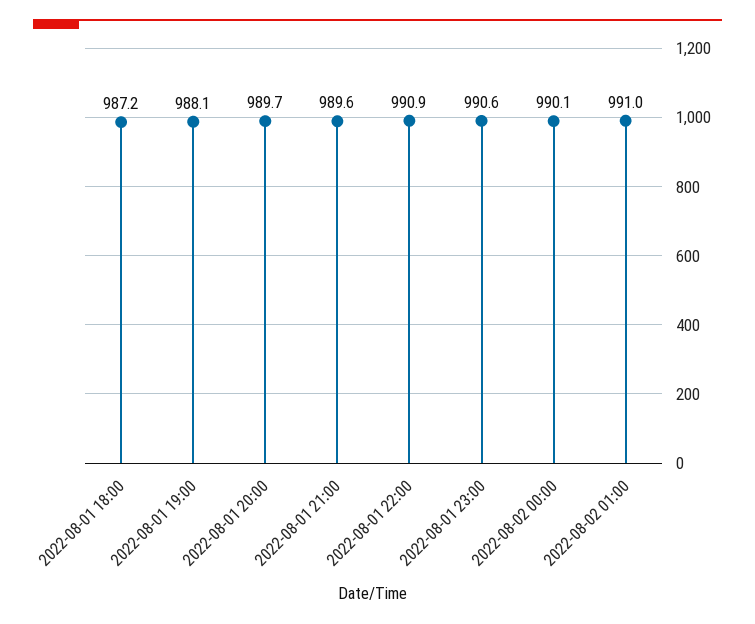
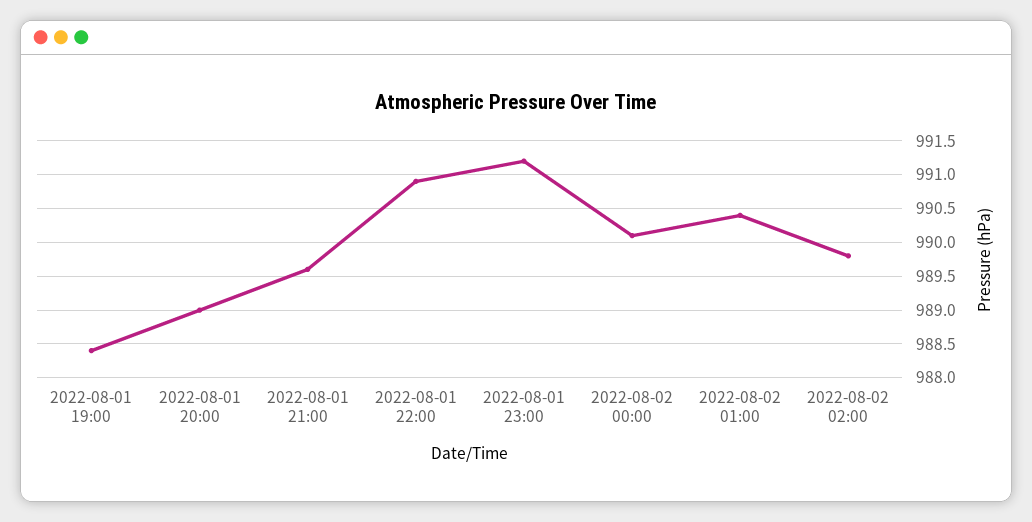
2022-08-01 18:00: 987.2 -> none
2022-08-01 19:00: 988.1 -> 988.4
2022-08-01 20:00: 989.7 -> 989
2022-08-01 23:00: 990.6 -> 991.2
2022-08-02 01:00: 991 -> 990.4
2022-08-02 02:00: none -> 989.8

